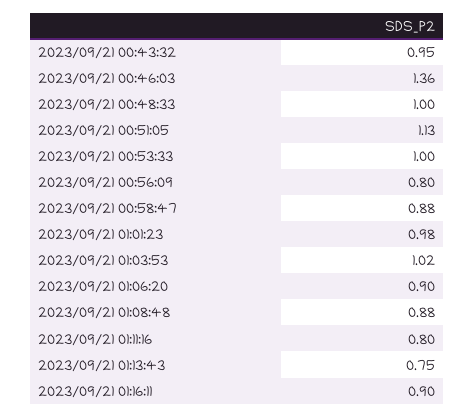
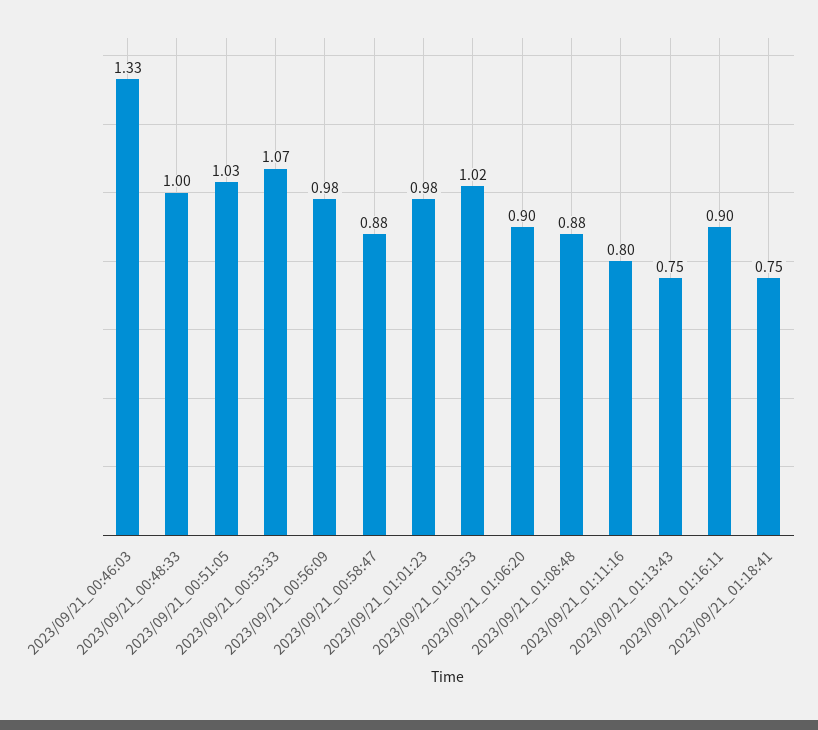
2023/09/21 00:43:32: 0.95 -> none
2023/09/21 00:46:03: 1.36 -> 1.33
2023/09/21 00:51:05: 1.13 -> 1.03
2023/09/21 00:53:33: 1 -> 1.07
2023/09/21 00:56:09: 0.8 -> 0.98
2023/09/21_01:18:41: none -> 0.75

